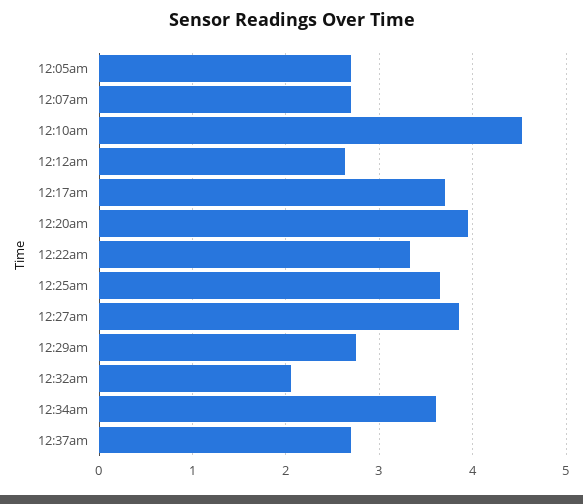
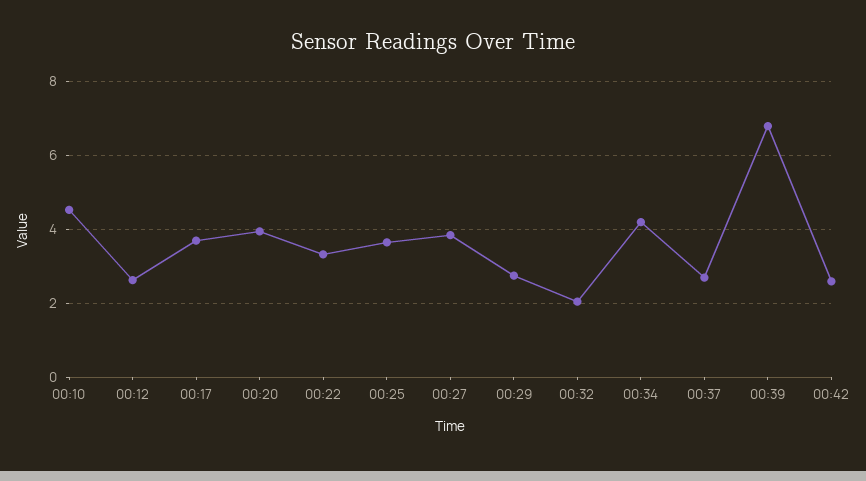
12:05am: 2.7 -> none
12:07am: 2.7 -> none
12:34am: 3.6 -> 4.2
00:39: none -> 6.8
00:42: none -> 2.6

